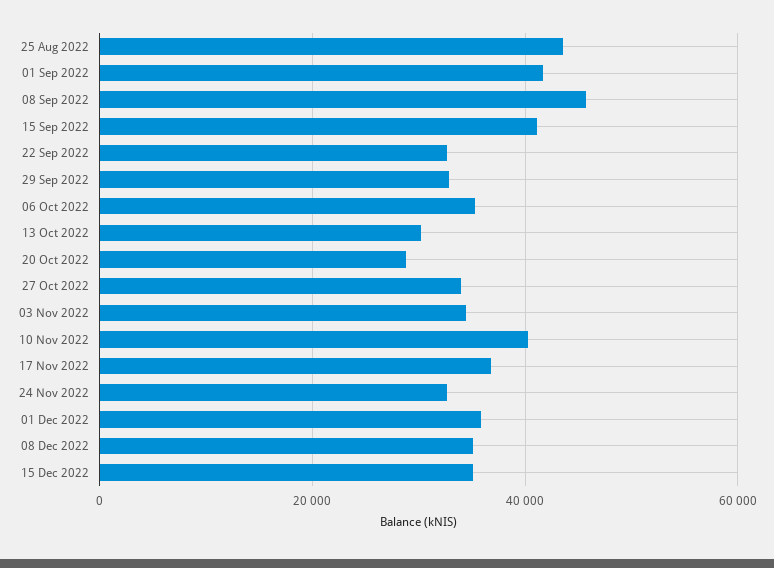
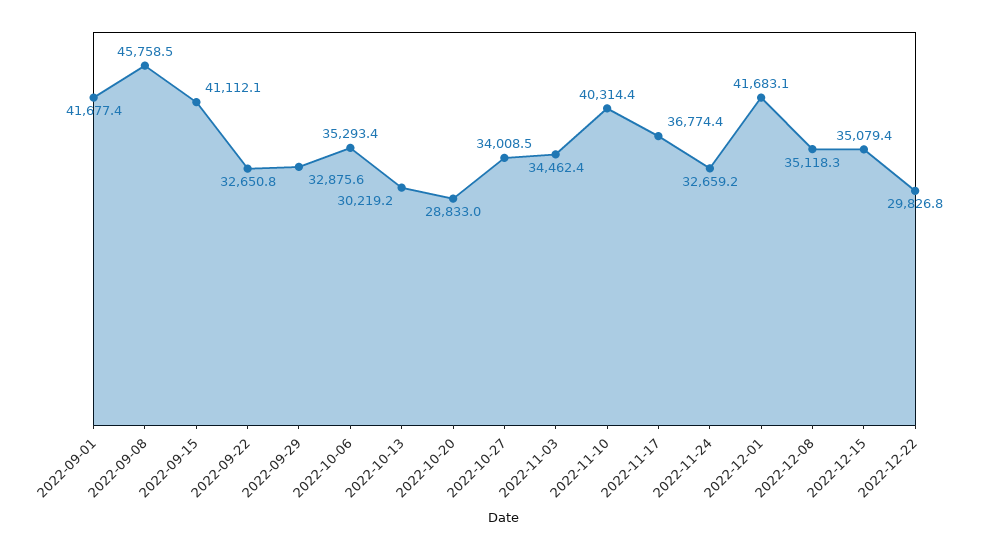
25 Aug 2022: 44000 -> none
01 Dec 2022: 36000 -> 41683.1
2022-12-22: none -> 29826.8

